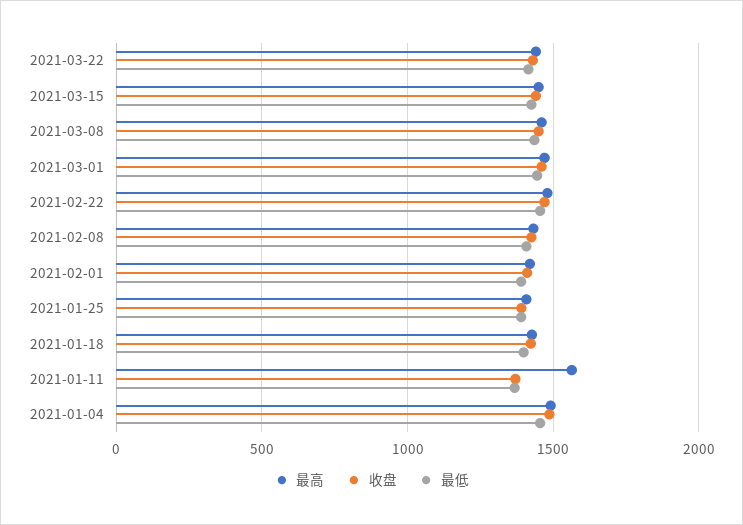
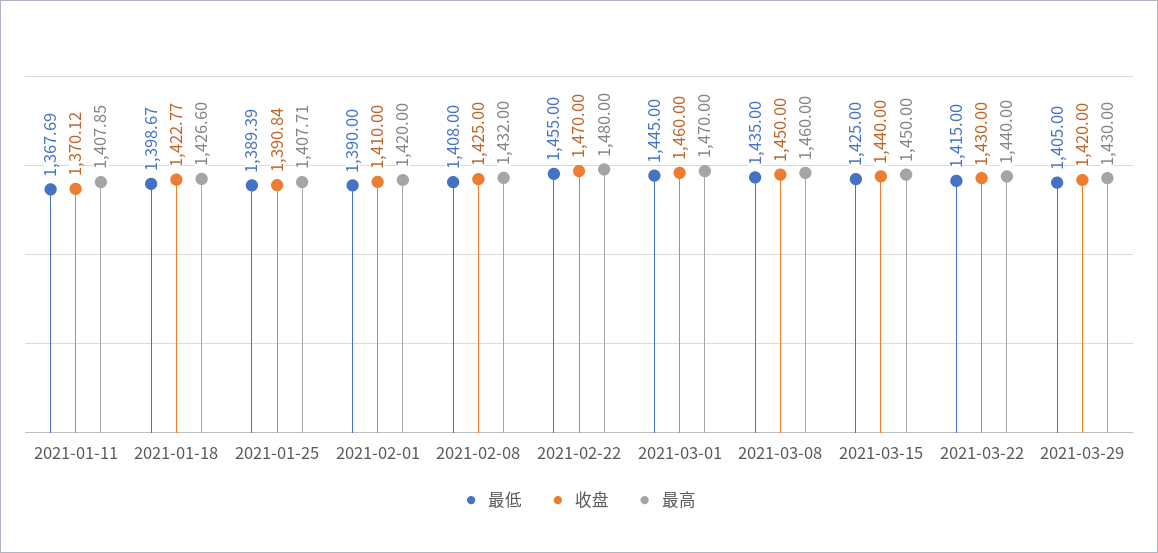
最高, 2021-01-11: 1550 -> 1407.85
最高, 2021-01-04: 1500 -> none
收盘, 2021-01-04: 1500 -> none
最低, 2021-01-04: 1450 -> none
最低, 2021-03-29: none -> 1405
收盘, 2021-03-29: none -> 1420
最高, 2021-03-29: none -> 1430

